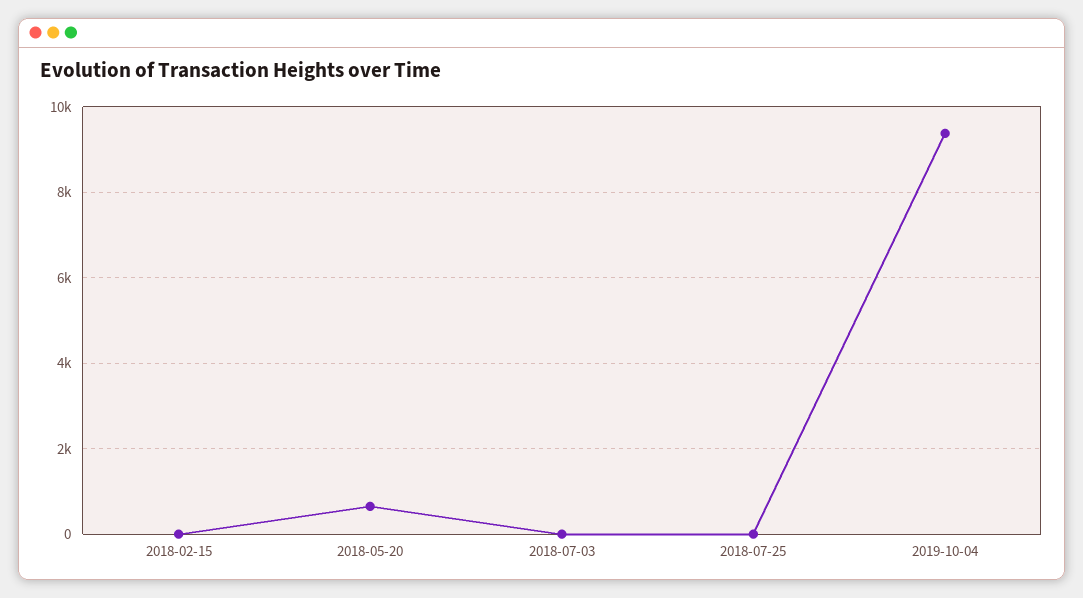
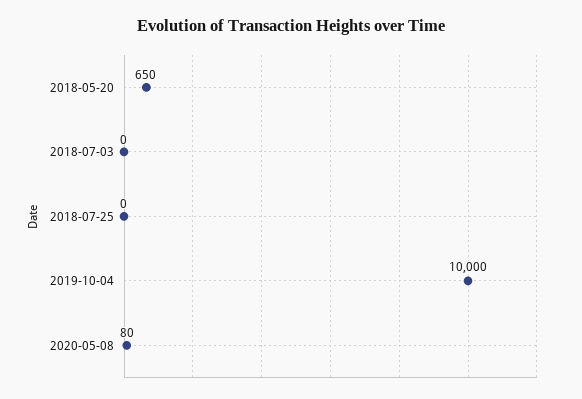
2018-02-15: 0 -> none
2019-10-04: 9400 -> 10000
2020-05-08: none -> 80

